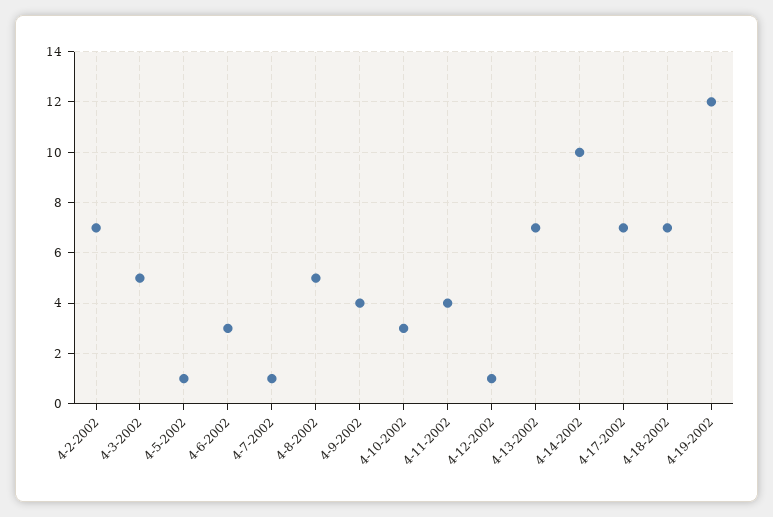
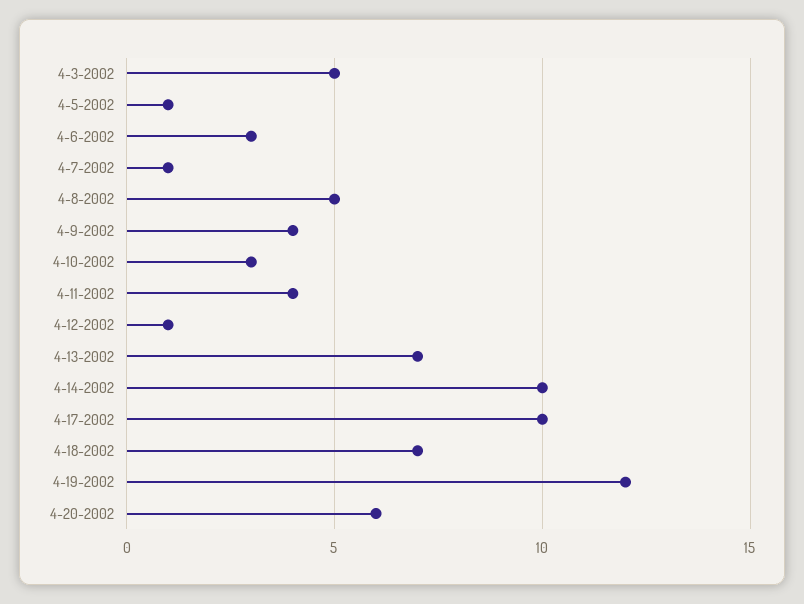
4-2-2002: 7 -> none
4-17-2002: 7 -> 10
4-20-2002: none -> 6

